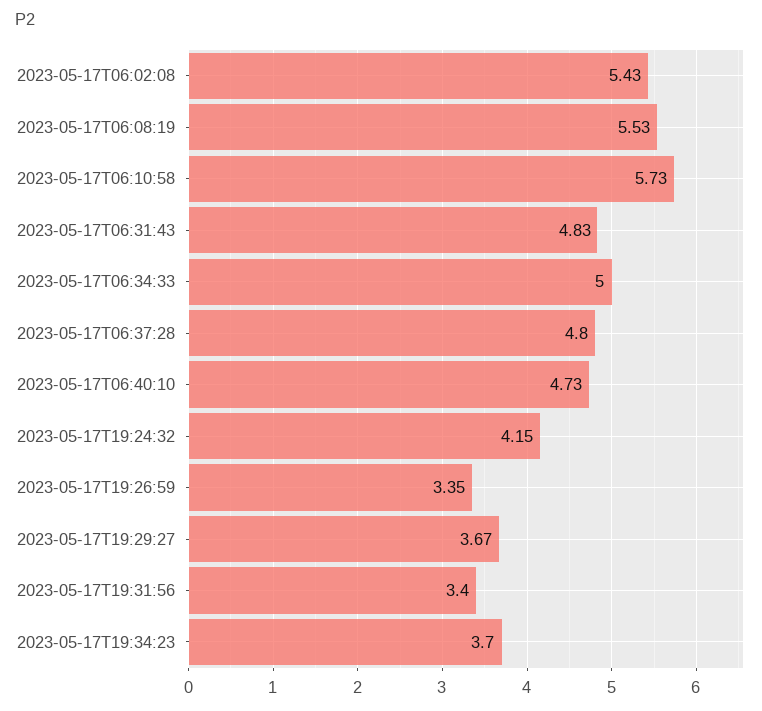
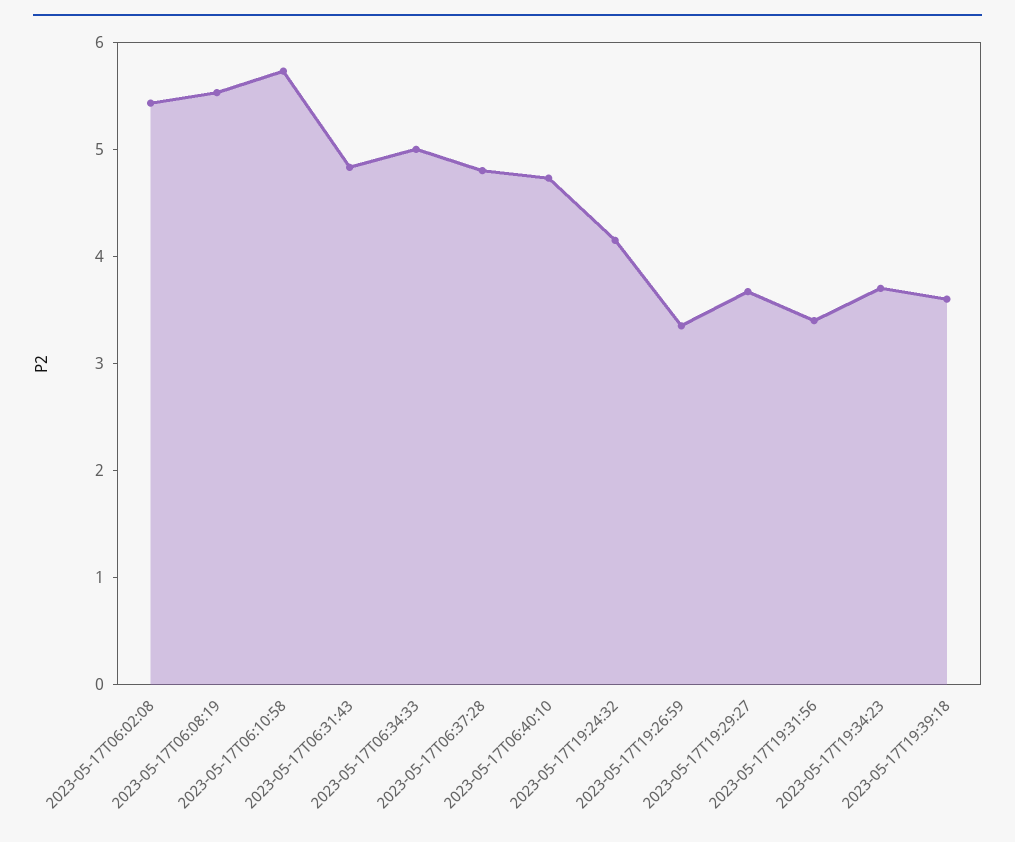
2023-05-17T19:39:18: none -> 3.6

